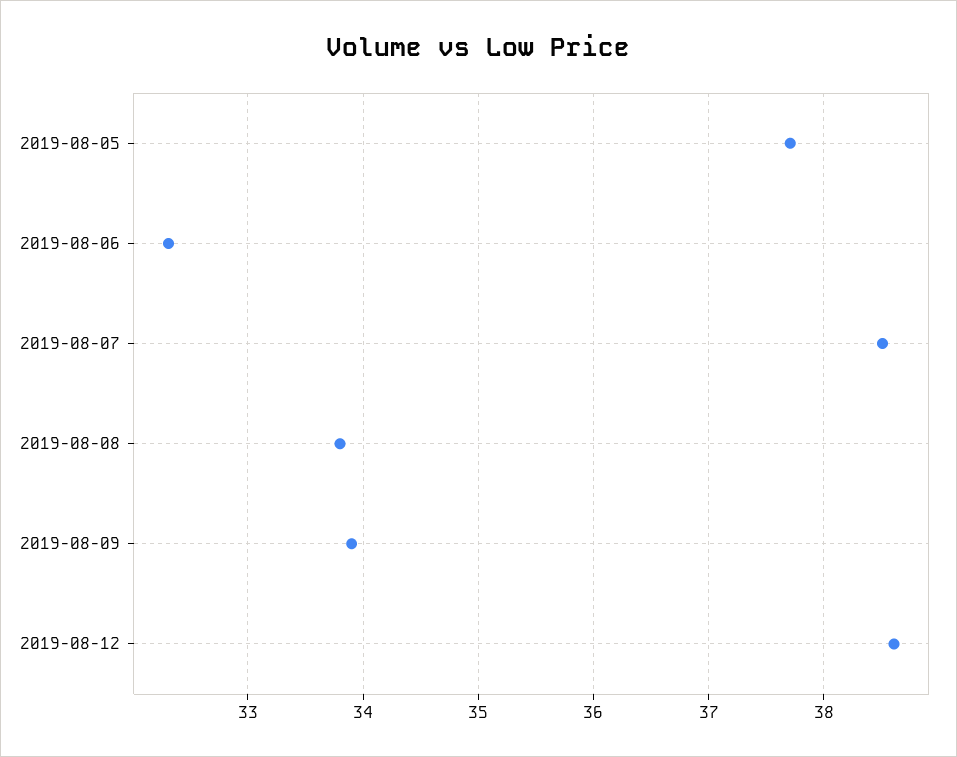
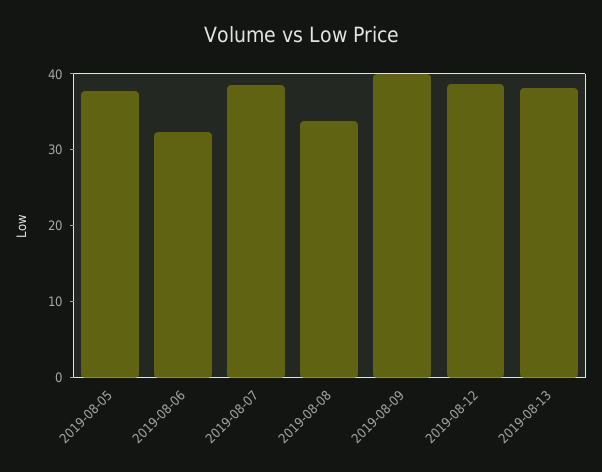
2019-08-09: 33.9 -> 40
2019-08-13: none -> 38

